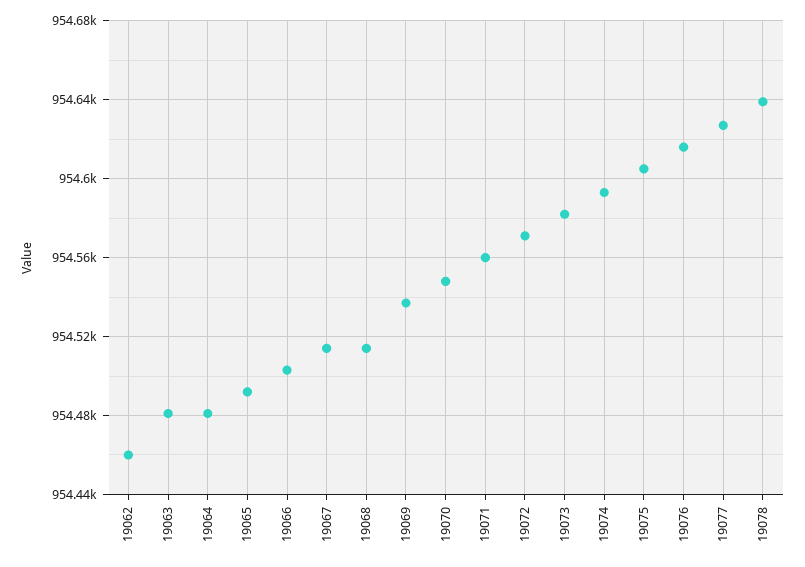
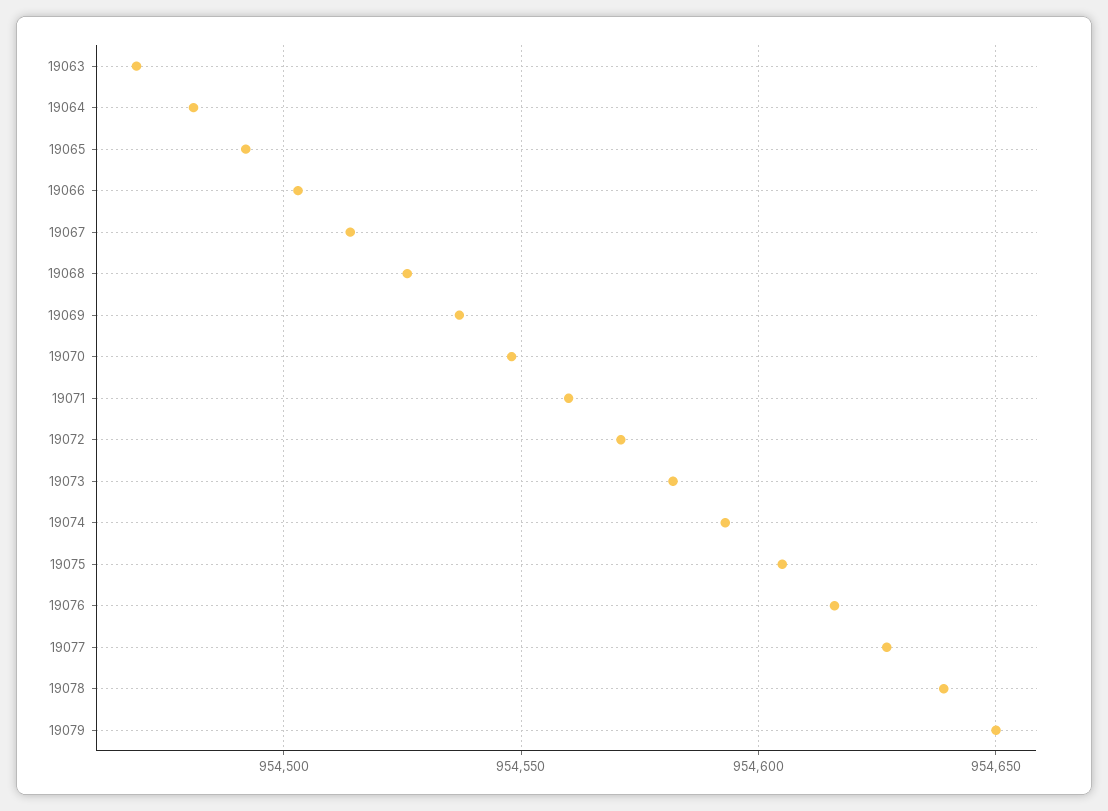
19062: 954460 -> none
19063: 954480 -> 954470
19068: 954515 -> 954525
19079: none -> 954650

